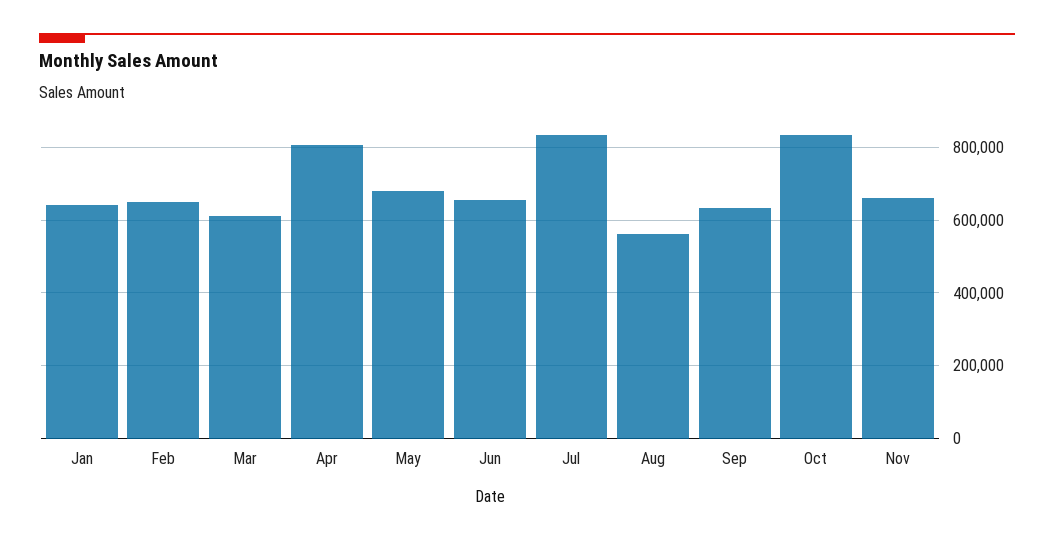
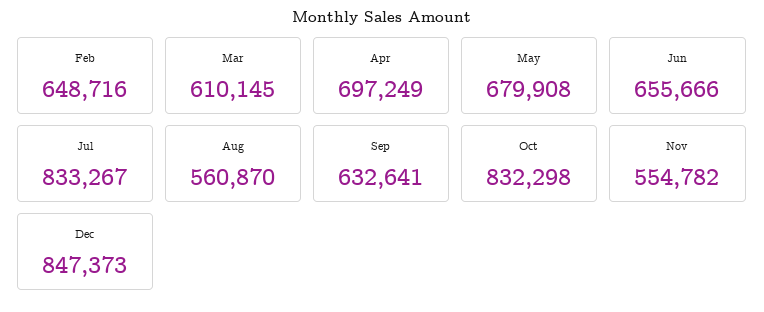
Jan: 640000 -> none
Apr: 800000 -> 697249
Nov: 660000 -> 554782
Dec: none -> 847373

